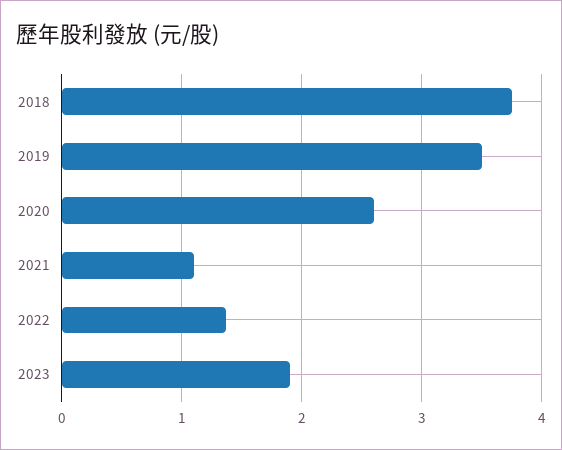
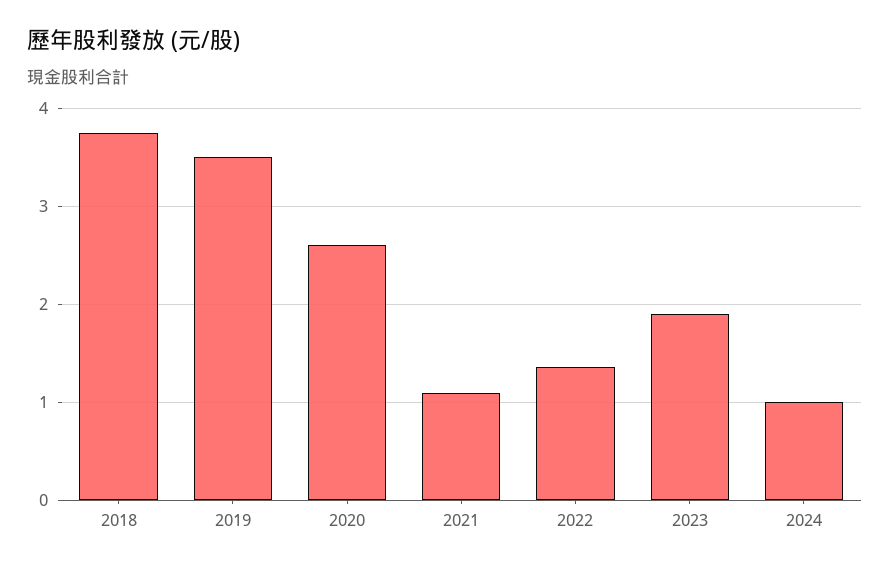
2024: none -> 1

